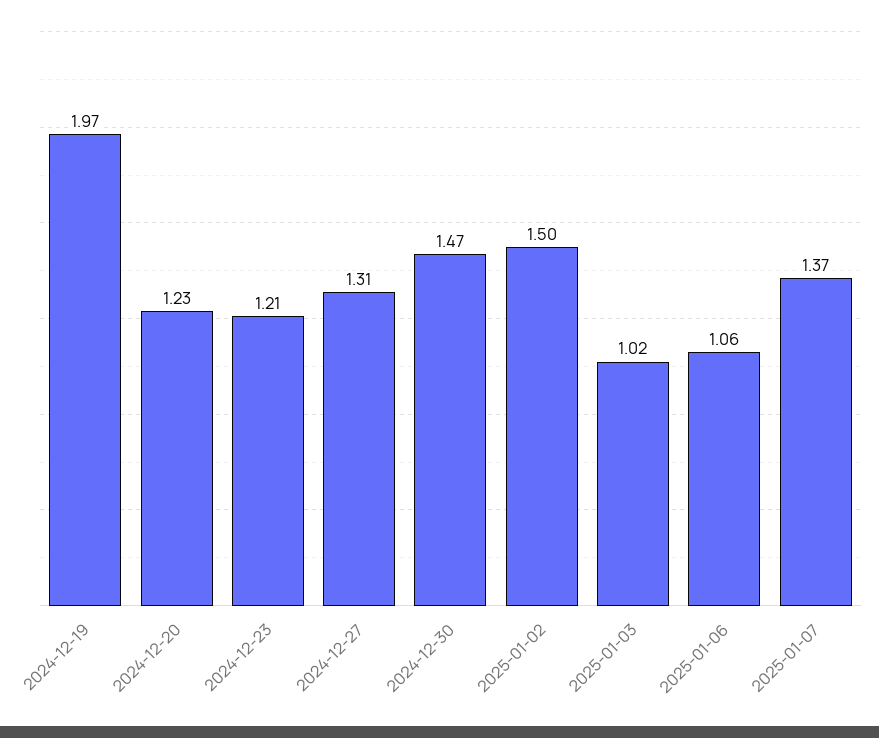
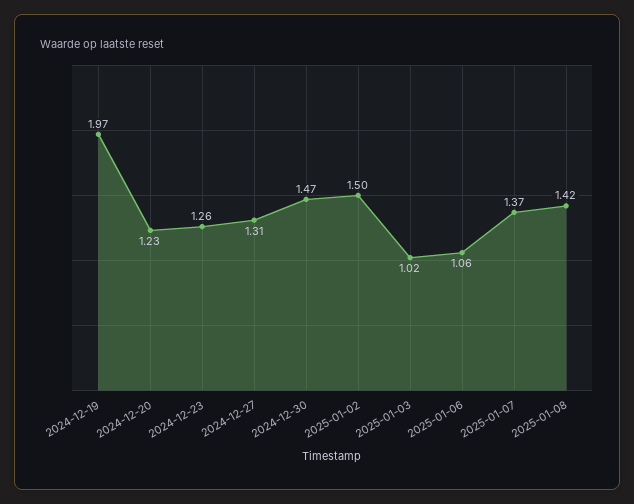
2024-12-23: 1.21 -> 1.26
2025-01-08: none -> 1.42

